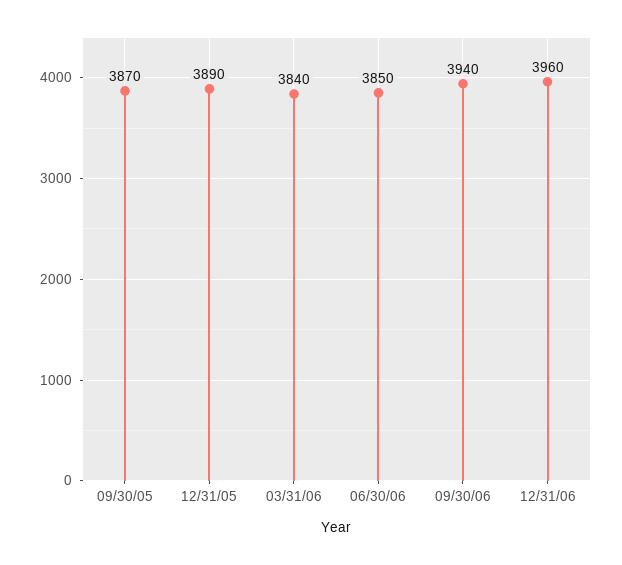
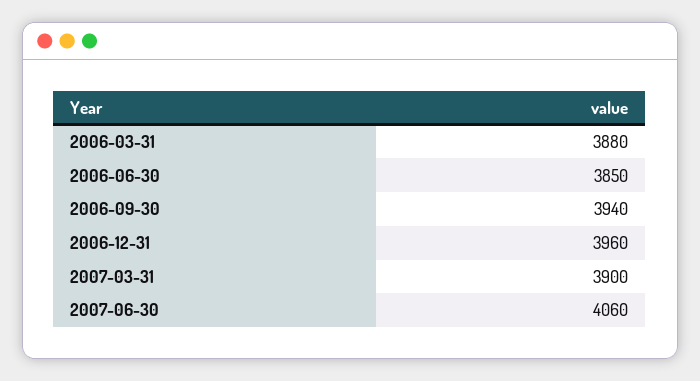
09/30/05: 3870 -> none
12/31/05: 3890 -> none
03/31/06: 3840 -> 3880
2007-03-31: none -> 3900
2007-06-30: none -> 4060

